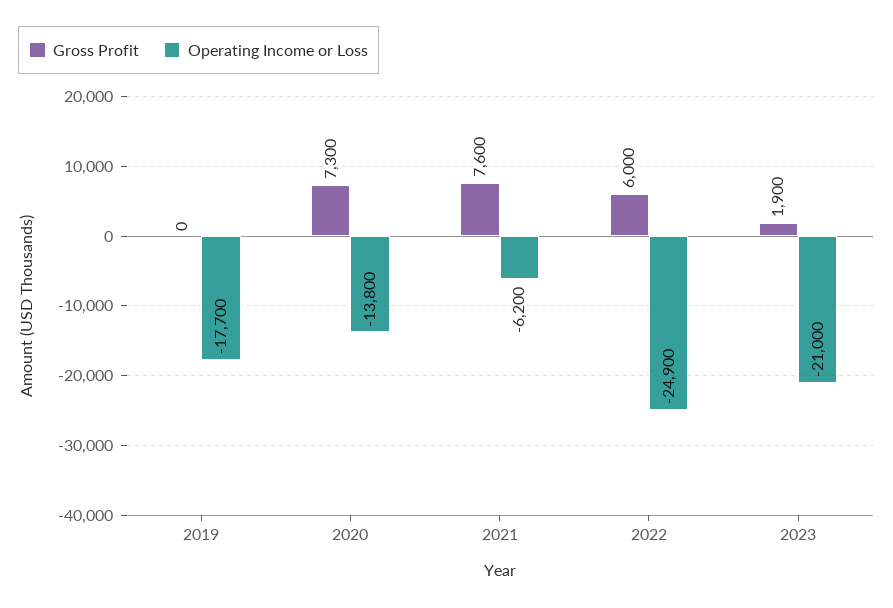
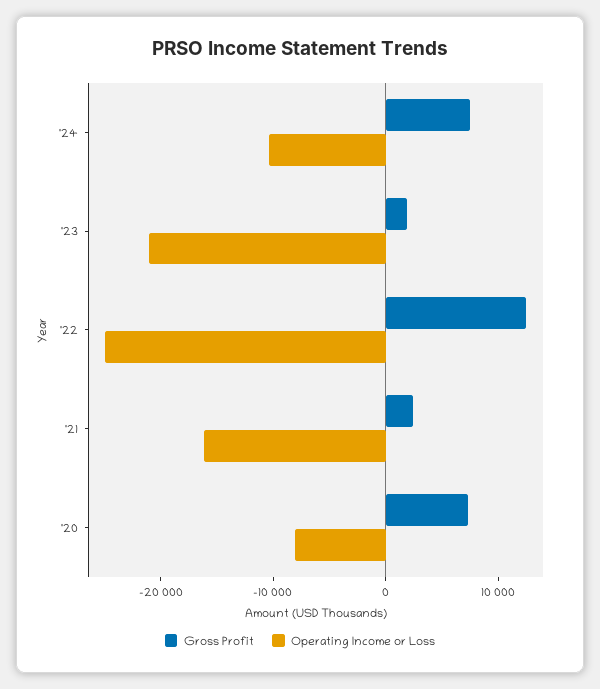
Gross Profit, 2019: 0 -> none
Operating Income or Loss, 2019: -17700 -> none
Operating Income or Loss, 2020: -13800 -> -8000
Gross Profit, 2021: 7600 -> 2000
Operating Income or Loss, 2021: -6200 -> -16000
Gross Profit, 2022: 6000 -> 12000
Gross Profit, '24: none -> 8000
Operating Income or Loss, '24: none -> -10000

